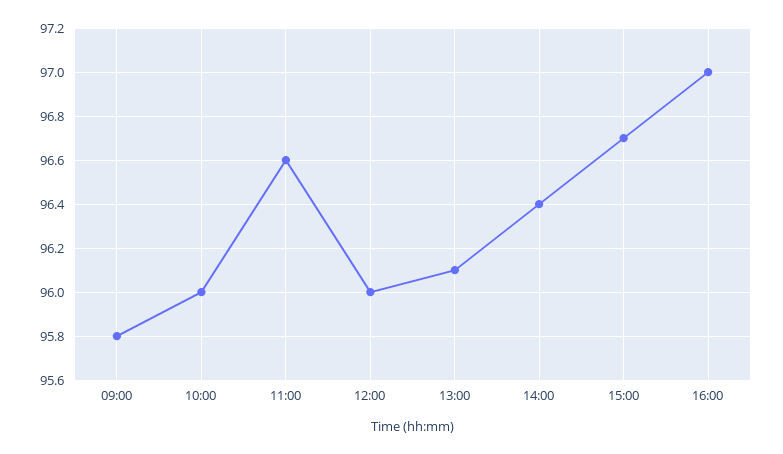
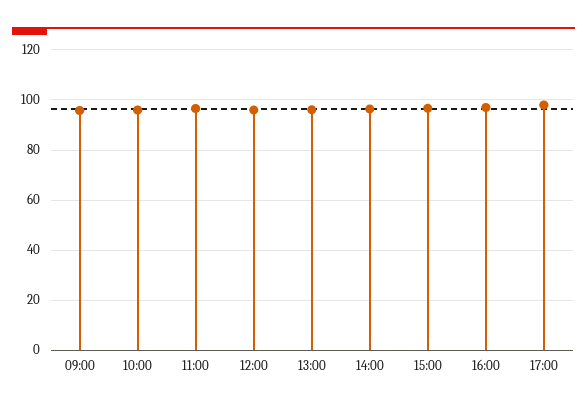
17:00: none -> 97.5

